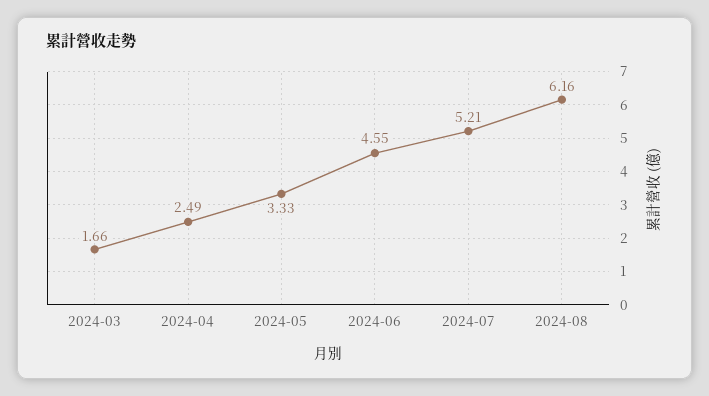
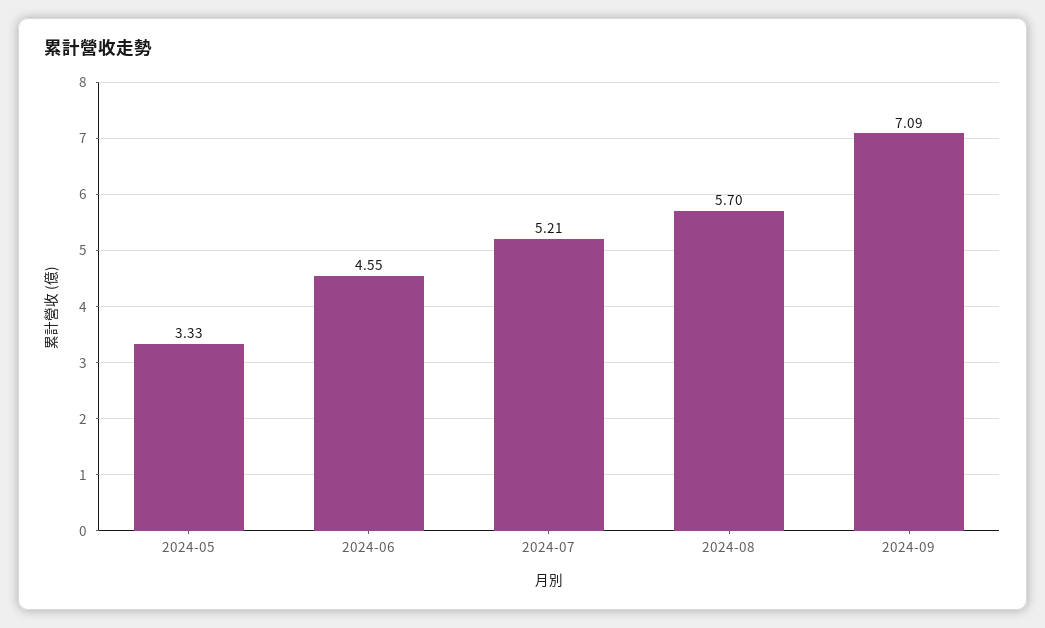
2024-03: 1.66 -> none
2024-04: 2.49 -> none
2024-08: 6.16 -> 5.7
2024-09: none -> 7.09

